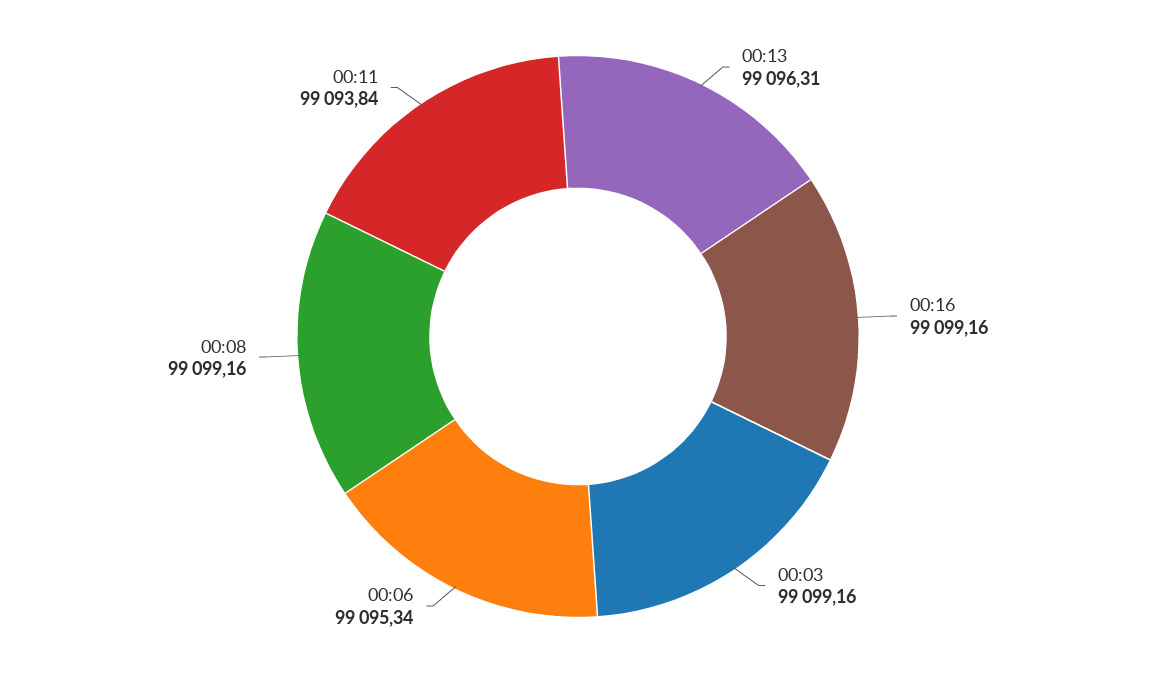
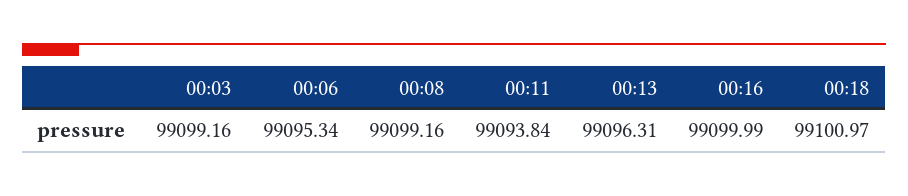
00:16: 99099.16 -> 99099.99
00:18: none -> 99100.97

